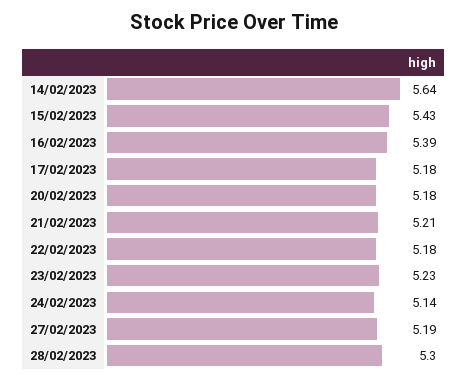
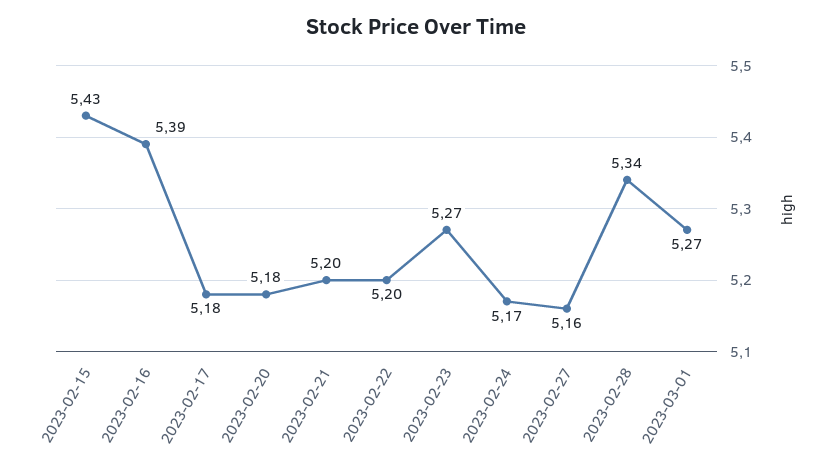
14/02/2023: 5.64 -> none
21/02/2023: 5.21 -> 5.2
22/02/2023: 5.18 -> 5.2
23/02/2023: 5.23 -> 5.27
24/02/2023: 5.14 -> 5.17
27/02/2023: 5.19 -> 5.16
28/02/2023: 5.3 -> 5.34
2023-03-01: none -> 5.27

